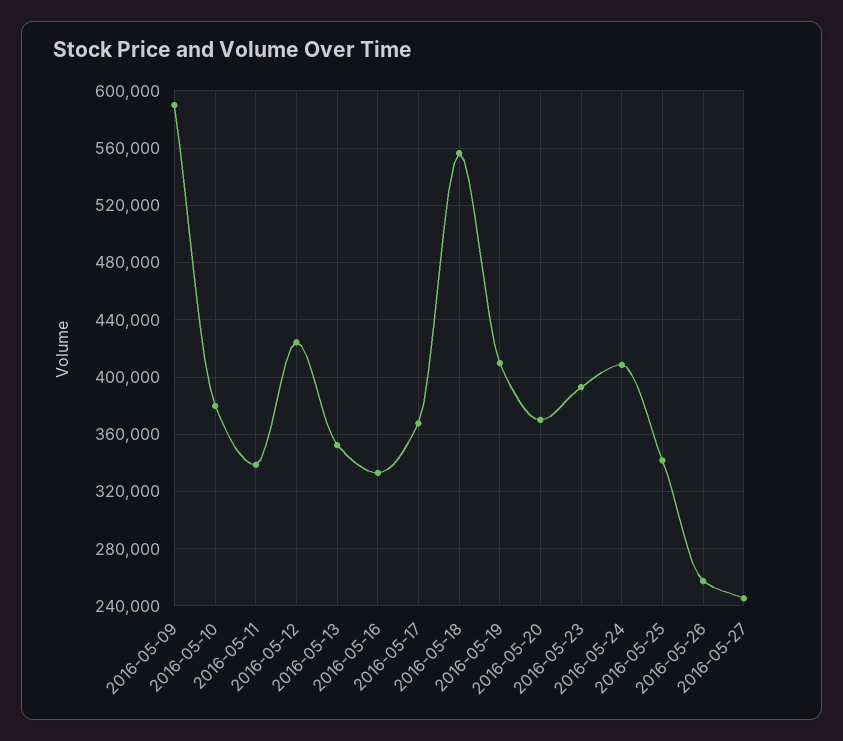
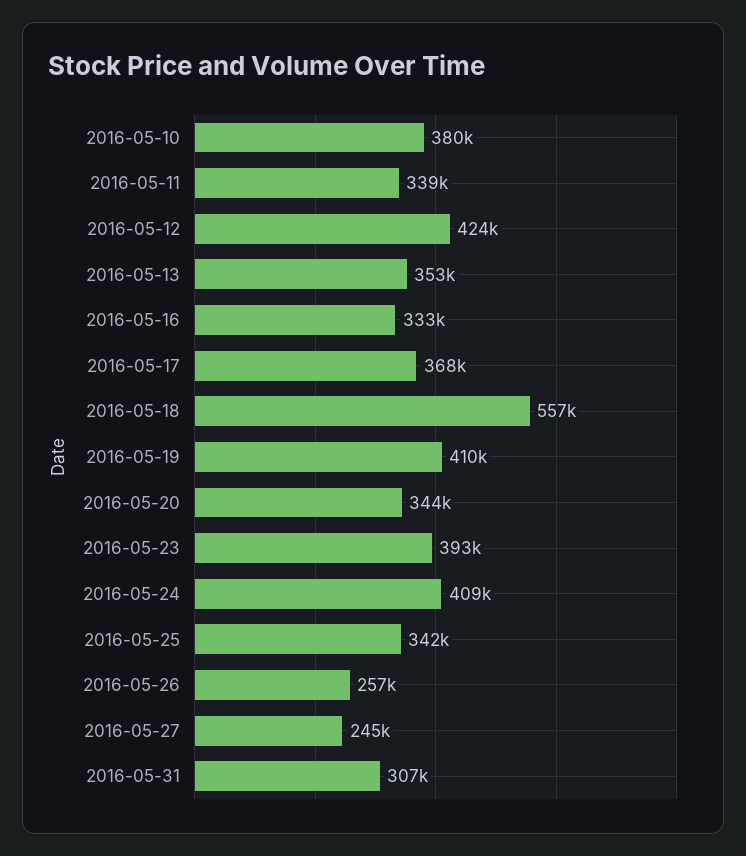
2016-05-09: 590000 -> none
2016-05-20: 370000 -> 344000
2016-05-31: none -> 307000

